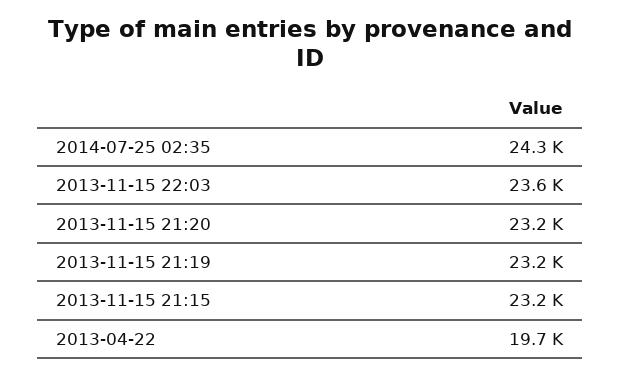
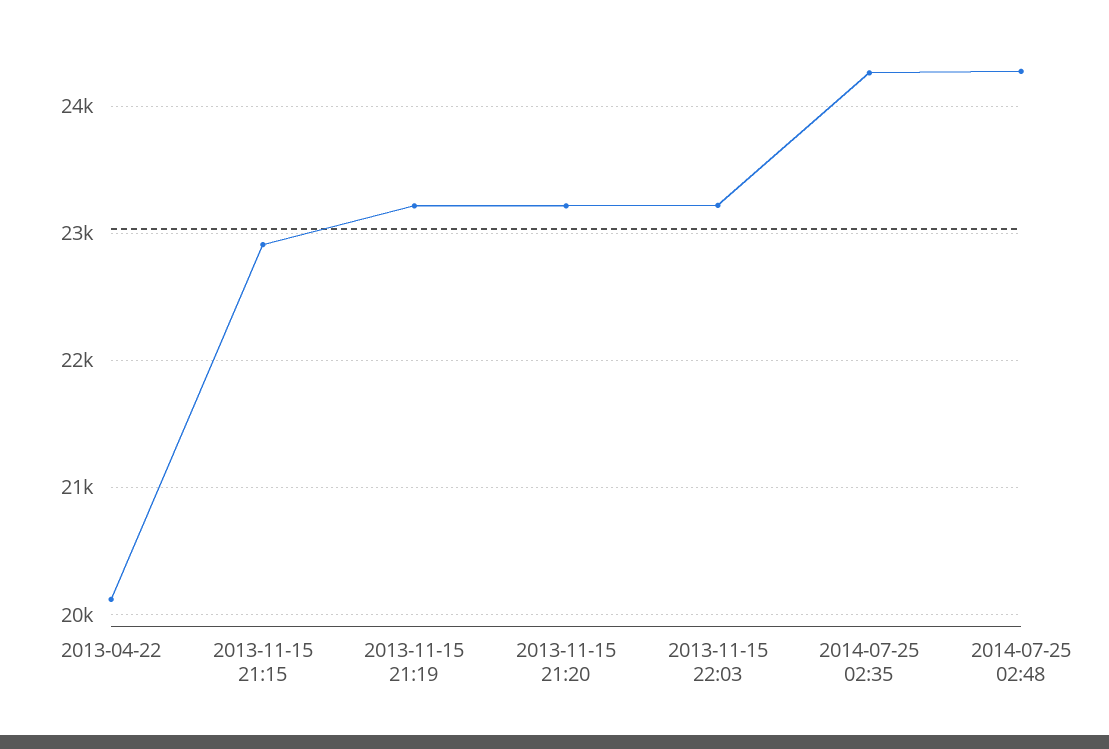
2013-11-15 22:03: 23600 -> 23200
2013-11-15 21:15: 23200 -> 22900
2013-04-22: 19700 -> 20100
2014-07-25 02:48: none -> 24300

